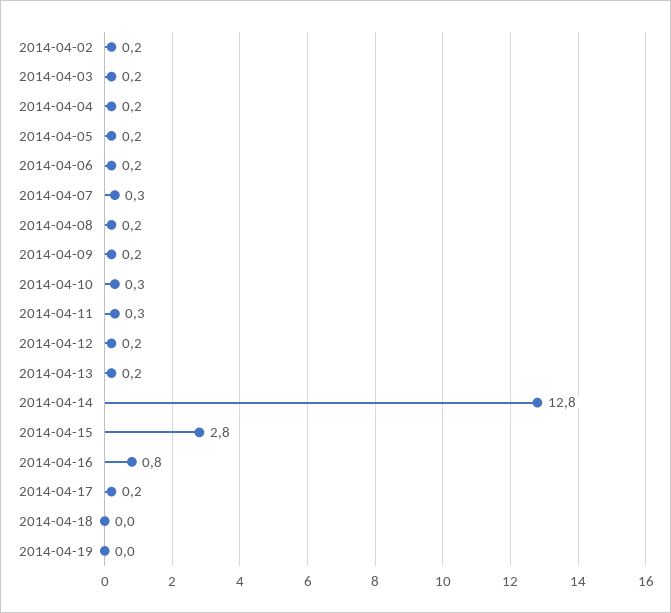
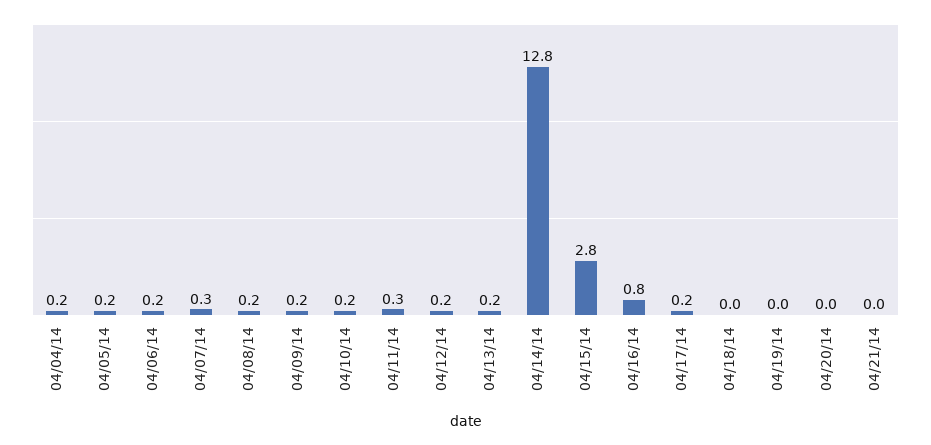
2014-04-02: 0.2 -> none
2014-04-03: 0.2 -> none
2014-04-10: 0.3 -> 0.2
04/20/14: none -> 0
04/21/14: none -> 0

